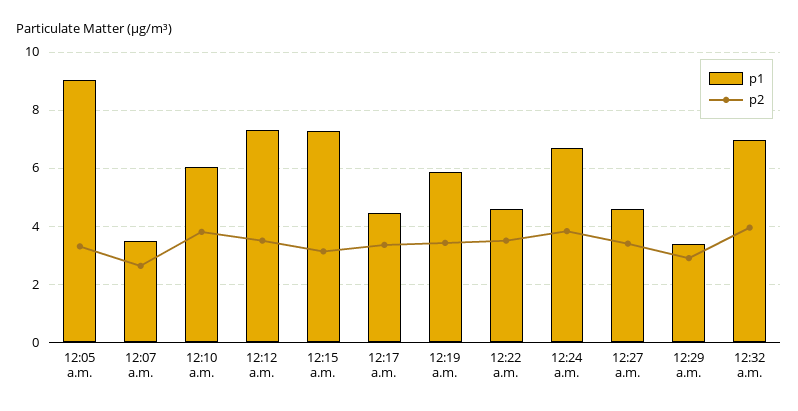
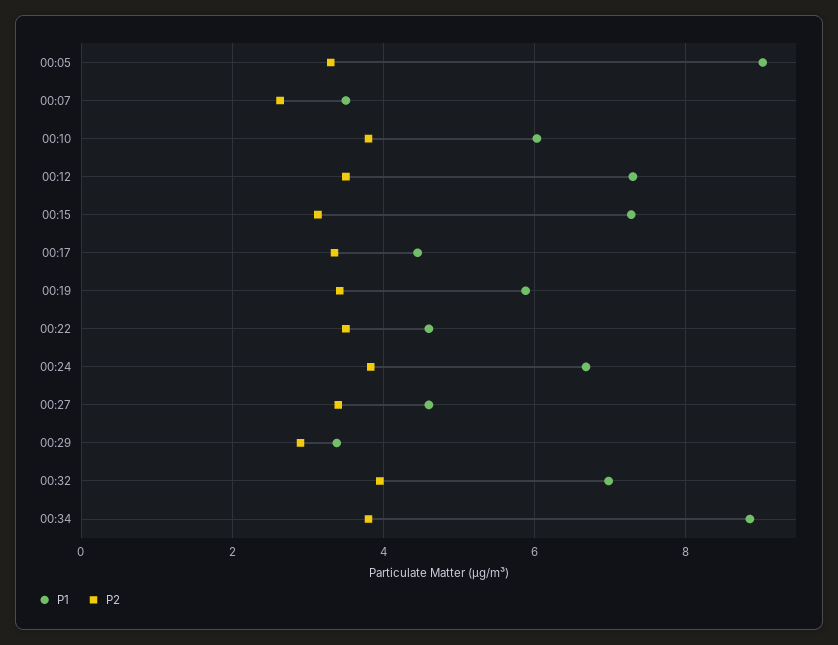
p1, 00:34: none -> 8.8
p2, 00:34: none -> 3.8

